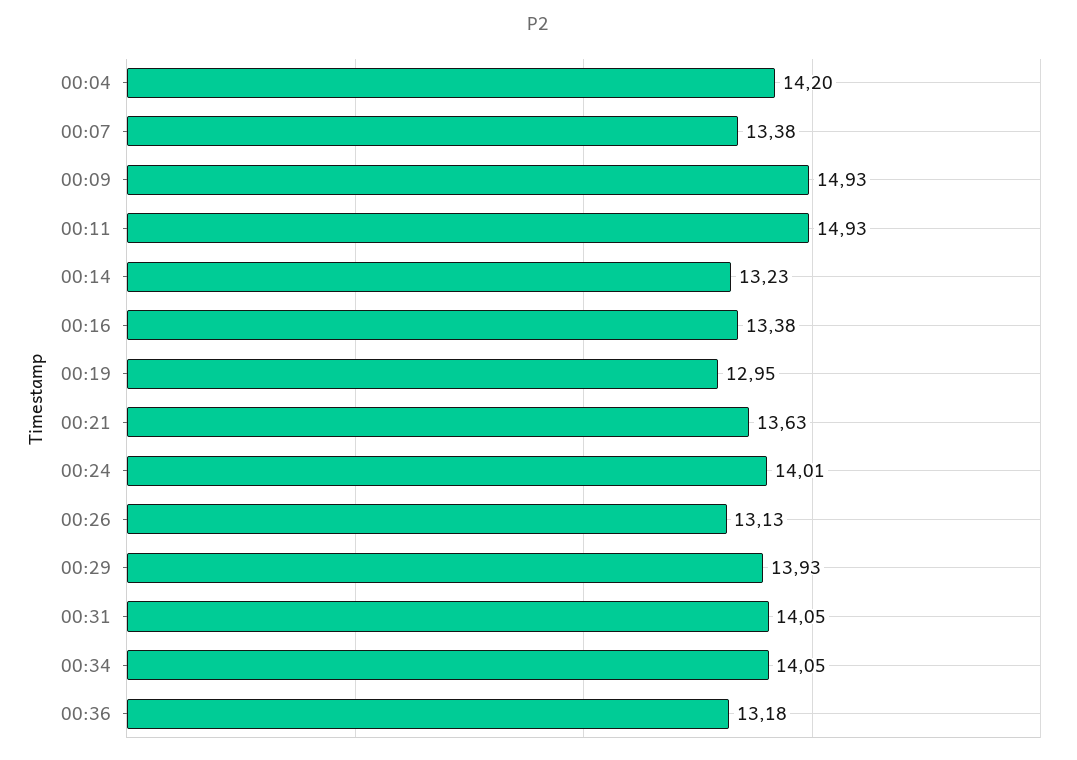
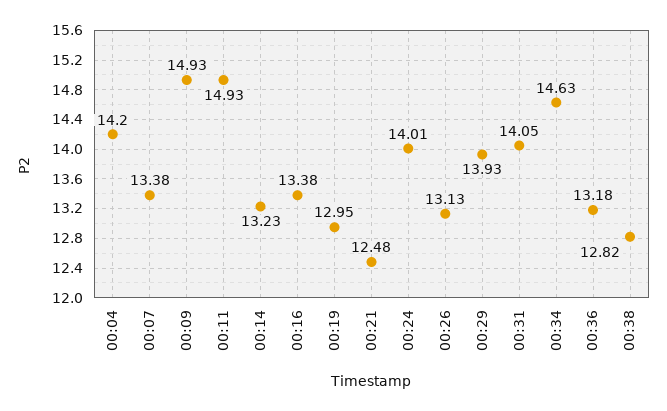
00:21: 13.63 -> 12.48
00:34: 14.05 -> 14.63
00:38: none -> 12.82

